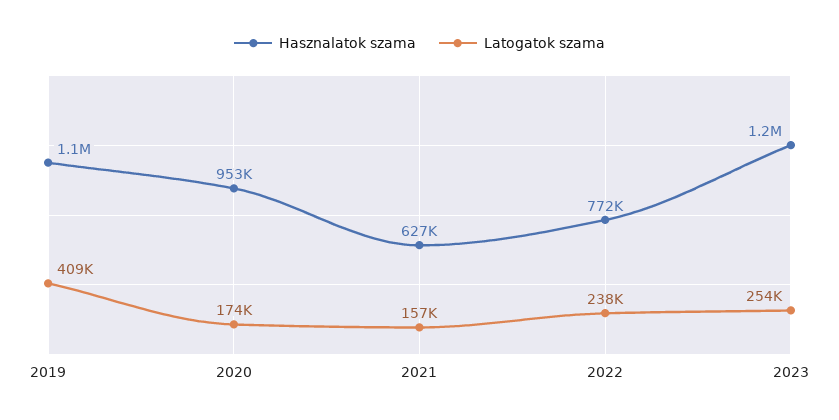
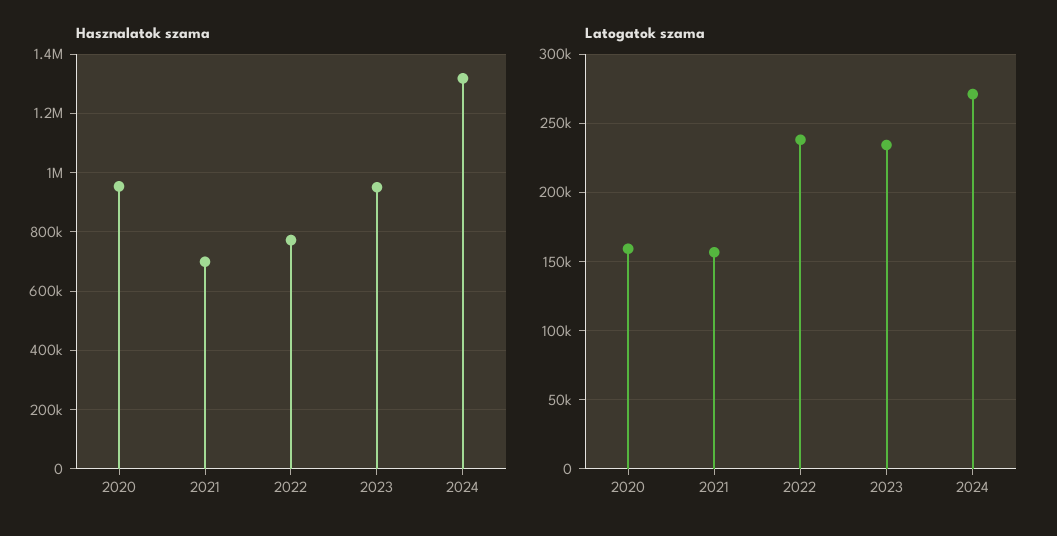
Hasznalatok szama, 2019: 1100000 -> none
Latogatok szama, 2019: 409000 -> none
Latogatok szama, 2020: 174000 -> 160000
Hasznalatok szama, 2021: 627000 -> 700000
Hasznalatok szama, 2023: 1200000 -> 950000
Latogatok szama, 2023: 254000 -> 235000
Hasznalatok szama, 2024: none -> 1325000
Latogatok szama, 2024: none -> 270000

